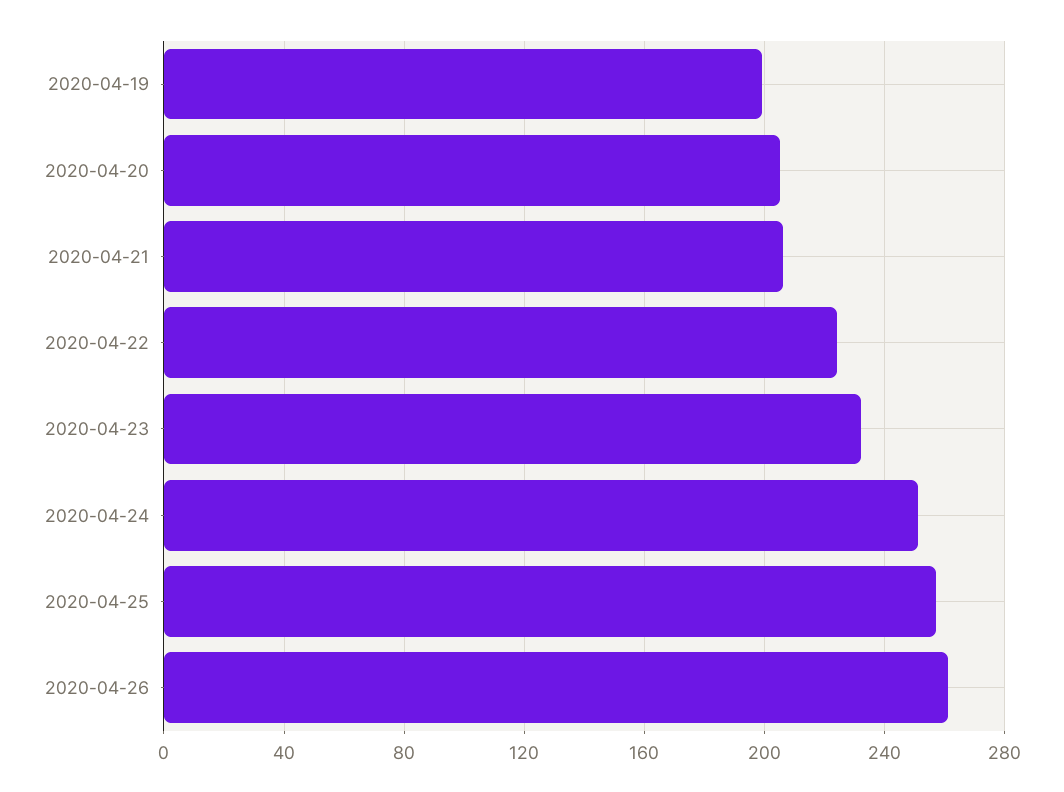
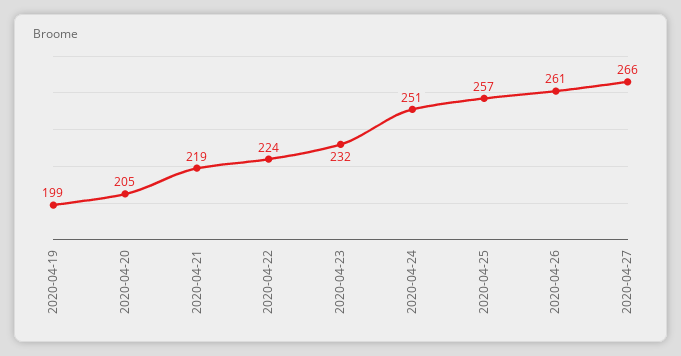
2020-04-21: 205 -> 219
2020-04-27: none -> 266

